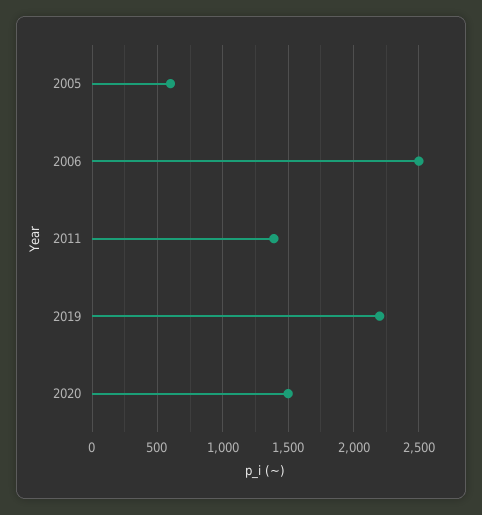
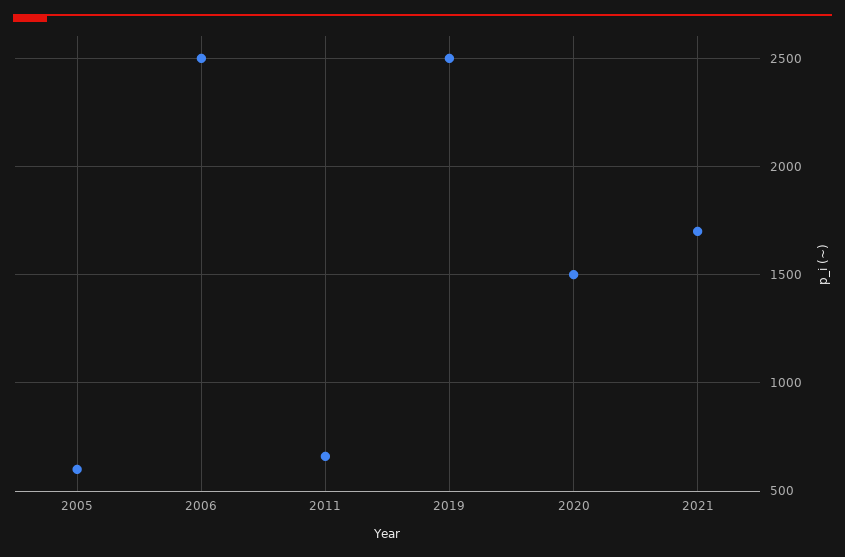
2011: 1400 -> 650
2019: 2200 -> 2500
2021: none -> 1700

